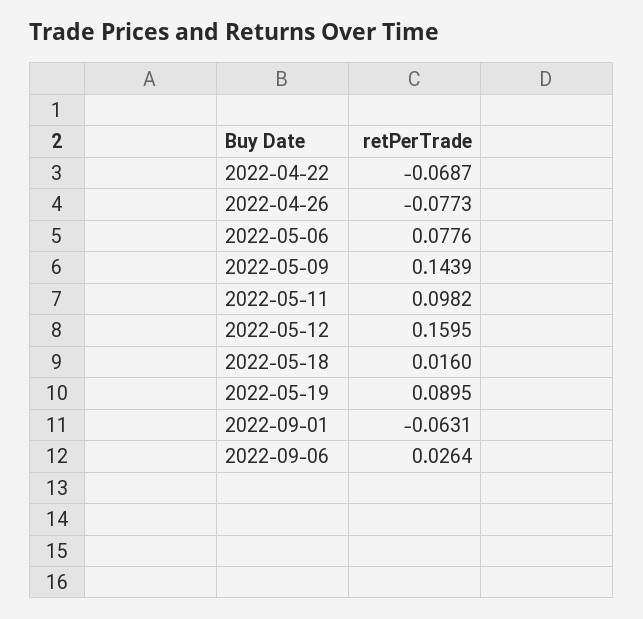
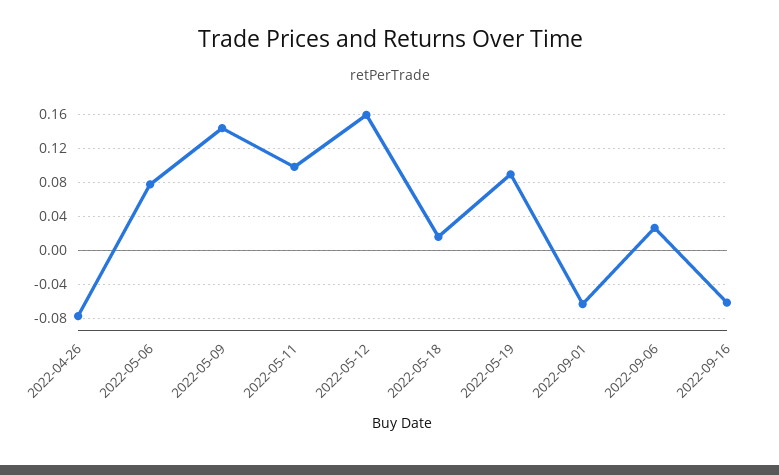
2022-04-22: -0.0687 -> none
2022-09-16: none -> -0.06

